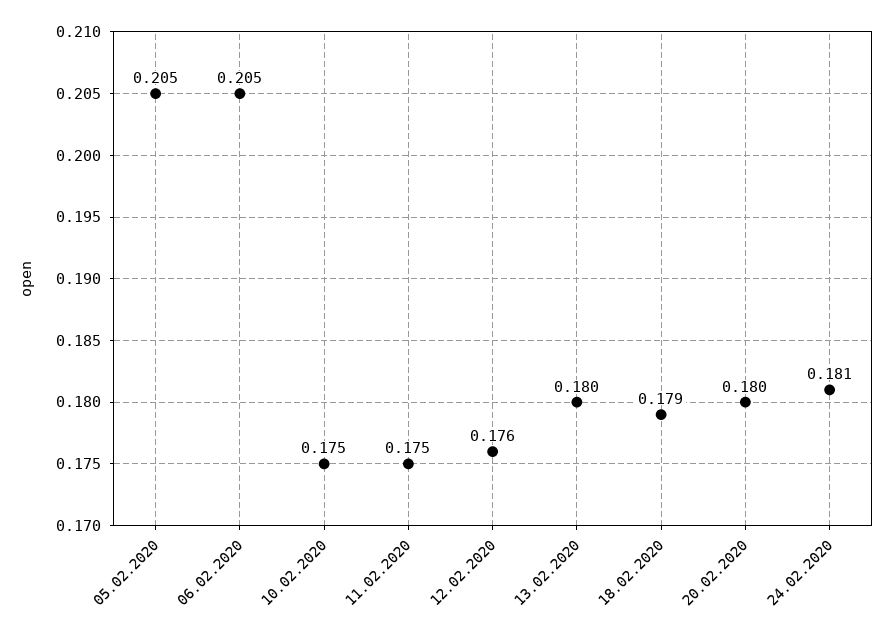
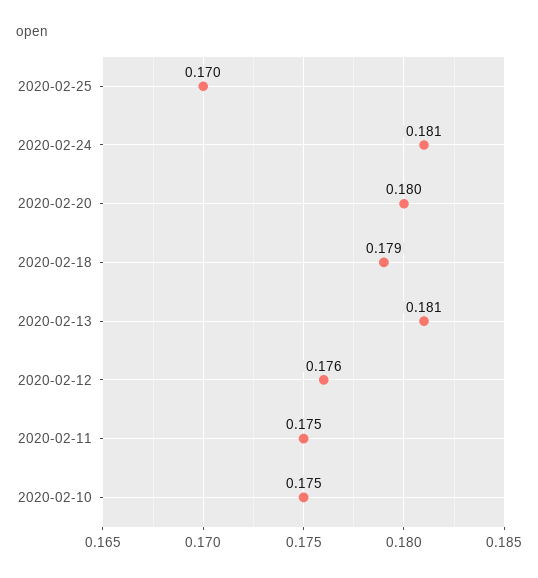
05.02.2020: 0.205 -> none
06.02.2020: 0.205 -> none
13.02.2020: 0.18 -> 0.181
2020-02-25: none -> 0.17

